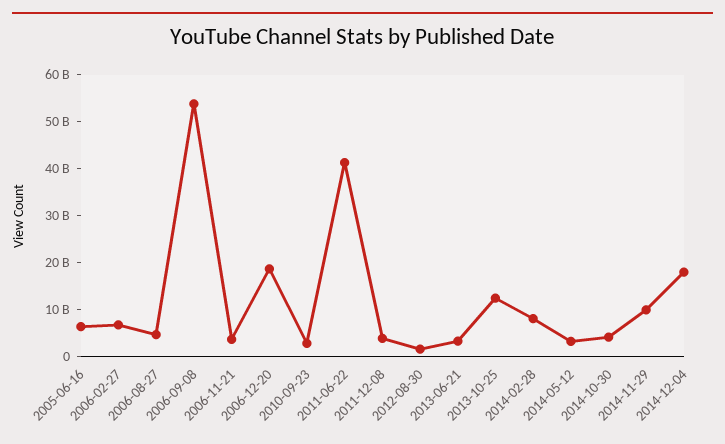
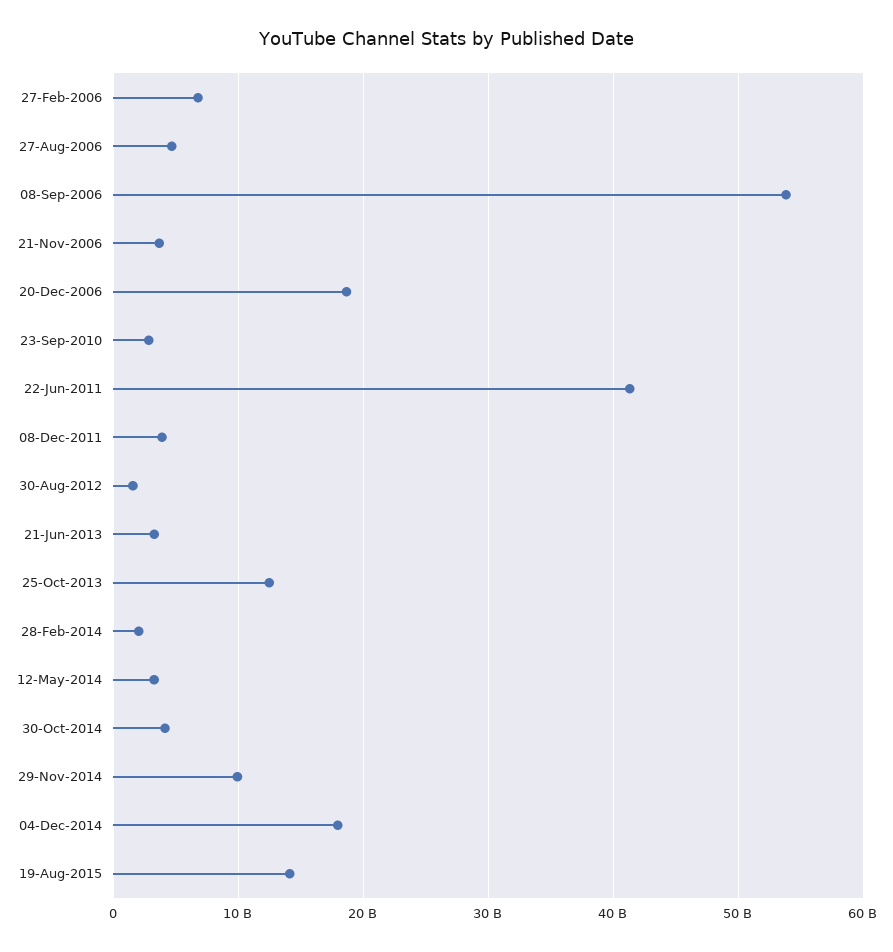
2005-06-16: 6000000000 -> none
2014-02-28: 8000000000 -> 2000000000
19-Aug-2015: none -> 14000000000

